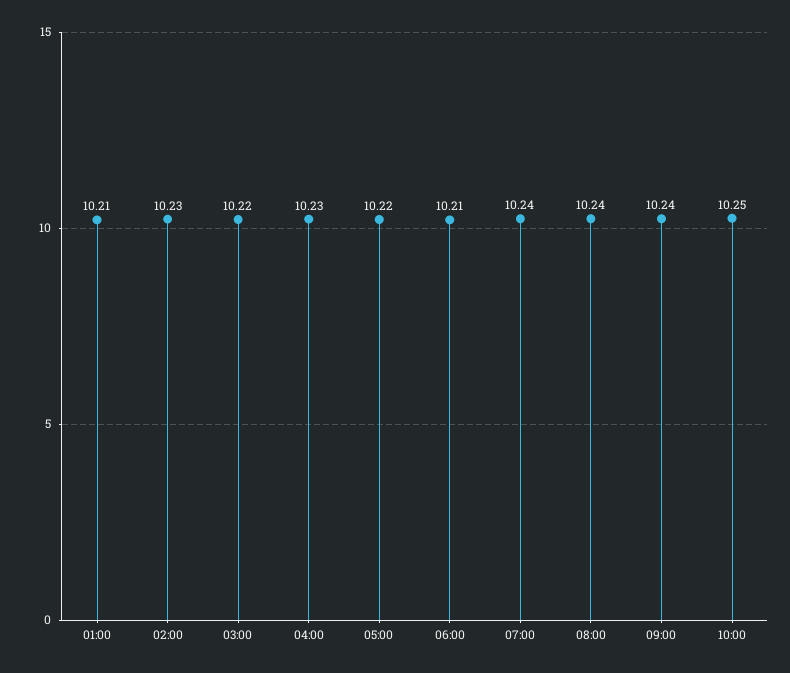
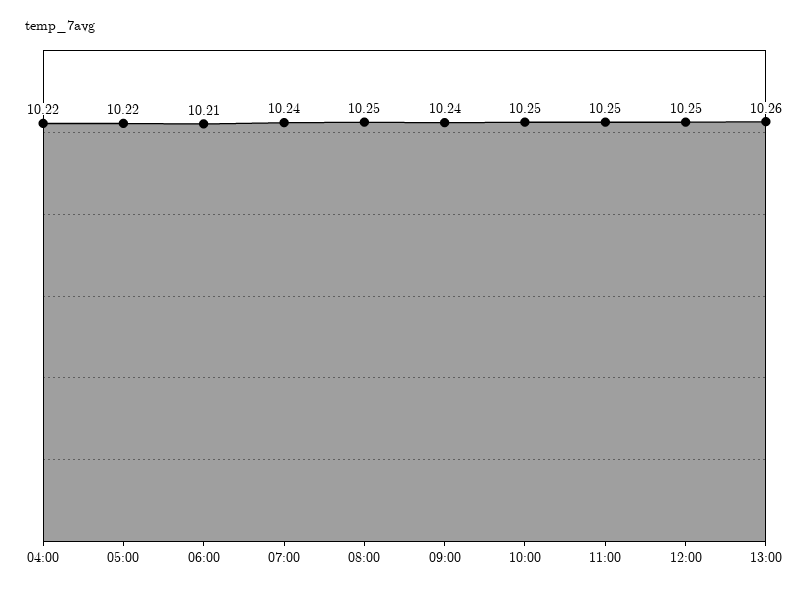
01:00: 10.21 -> none
02:00: 10.23 -> none
03:00: 10.22 -> none
04:00: 10.23 -> 10.22
08:00: 10.24 -> 10.25
11:00: none -> 10.25
12:00: none -> 10.25
13:00: none -> 10.26

